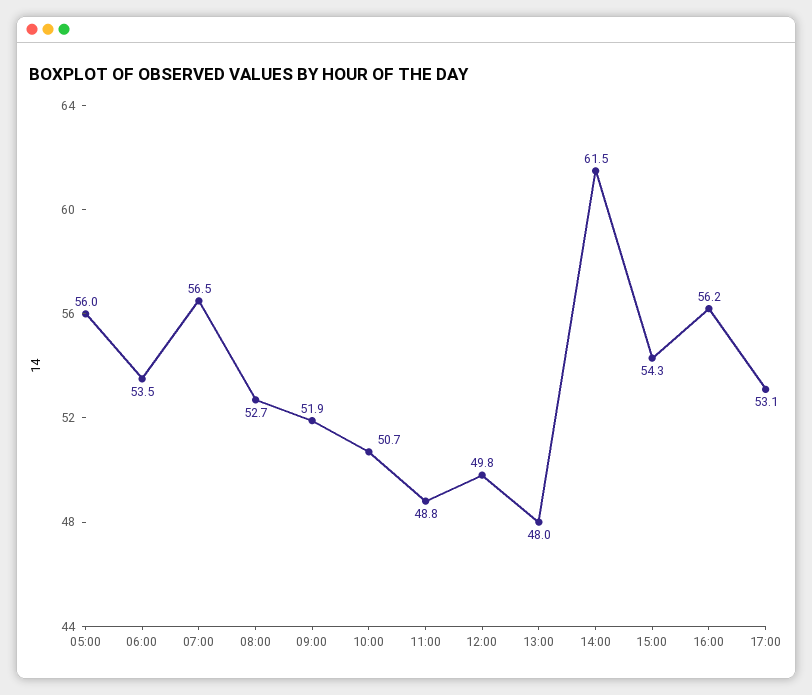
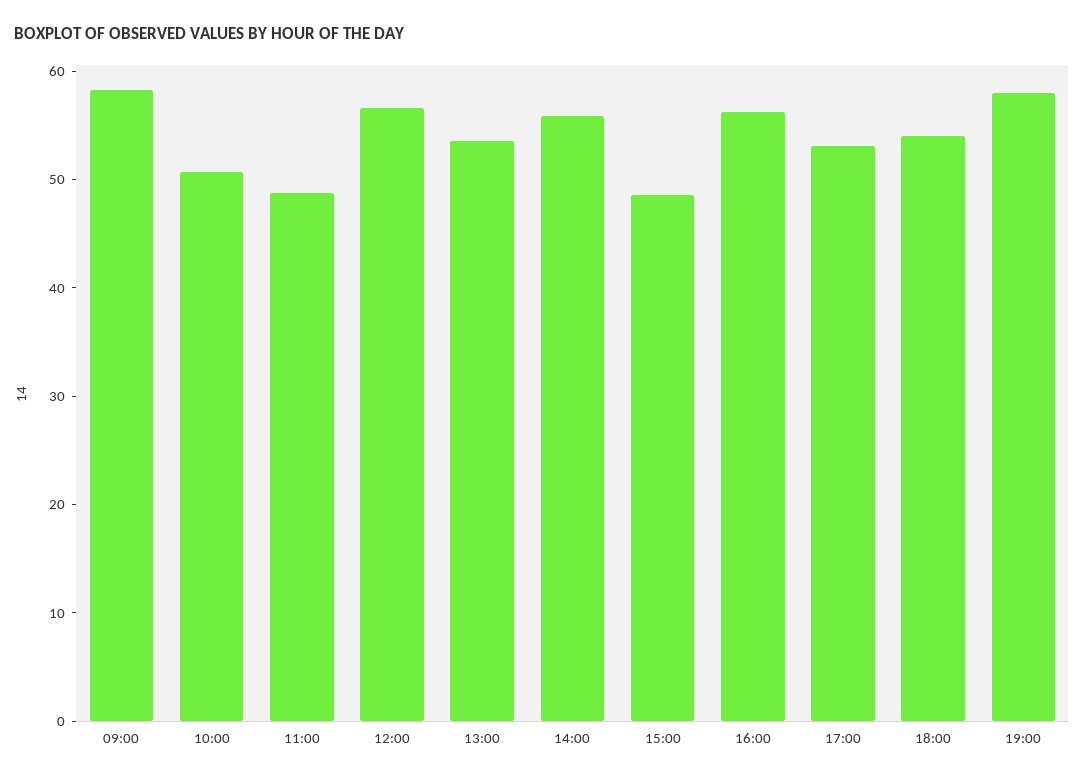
05:00: 56 -> none
06:00: 53.5 -> none
07:00: 56.5 -> none
08:00: 52.7 -> none
09:00: 51.9 -> 58
12:00: 49.8 -> 56
13:00: 48 -> 54
14:00: 61.5 -> 56
15:00: 54.3 -> 48
18:00: none -> 54
19:00: none -> 58

